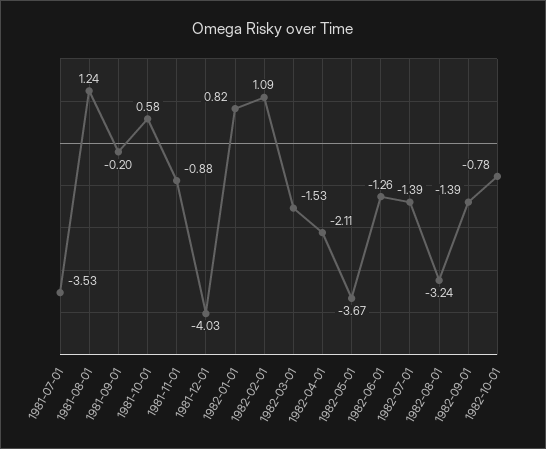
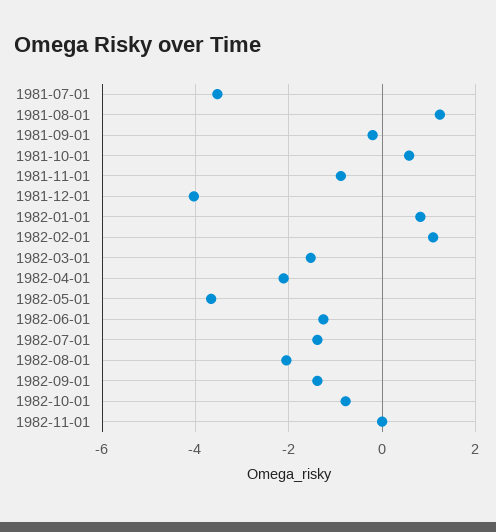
1982-08-01: -3.24 -> -2
1982-11-01: none -> 0

